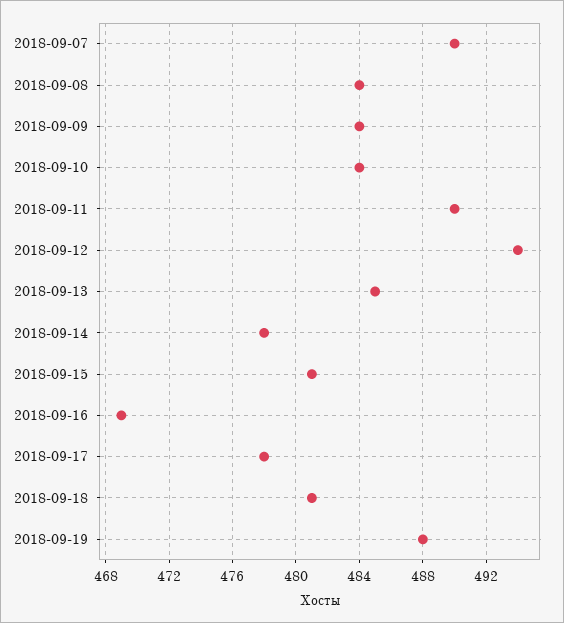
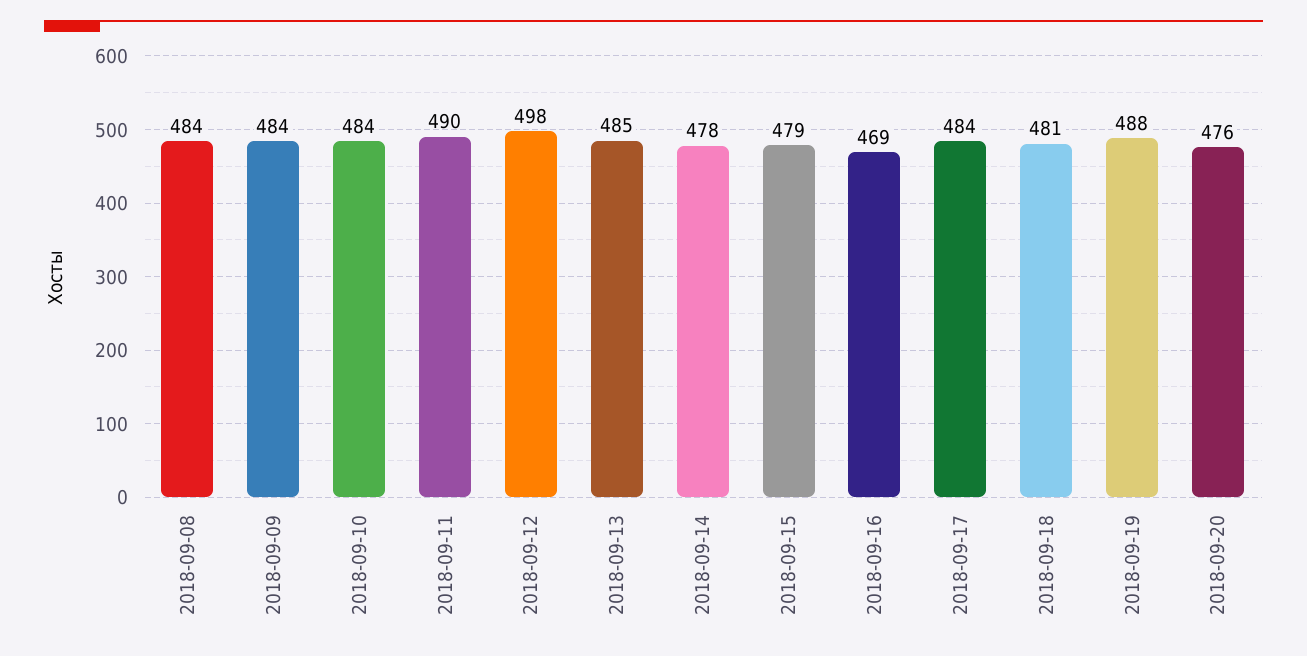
2018-09-07: 490 -> none
2018-09-12: 494 -> 498
2018-09-15: 481 -> 479
2018-09-17: 478 -> 484
2018-09-20: none -> 476

